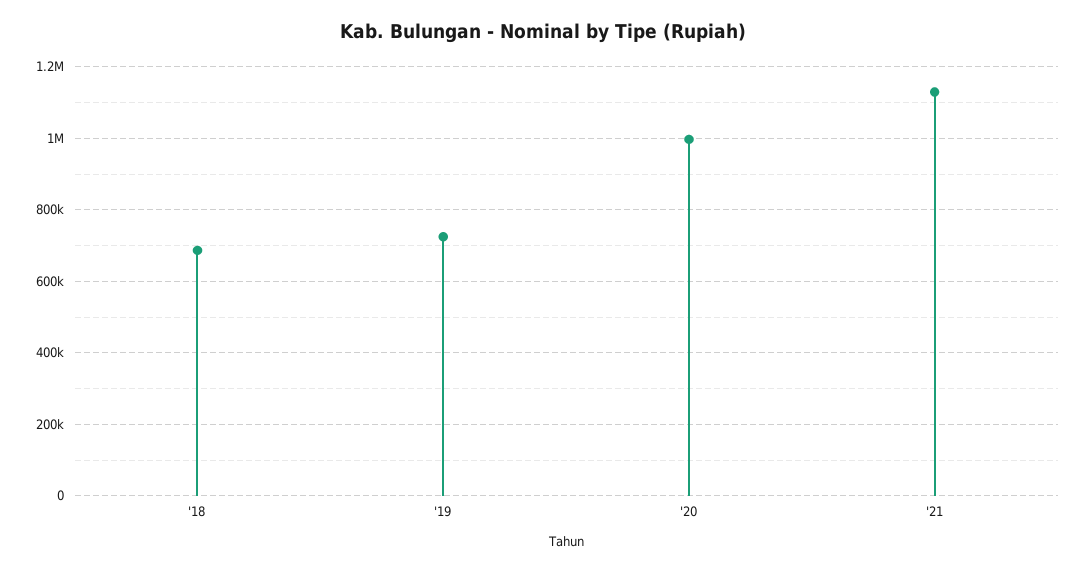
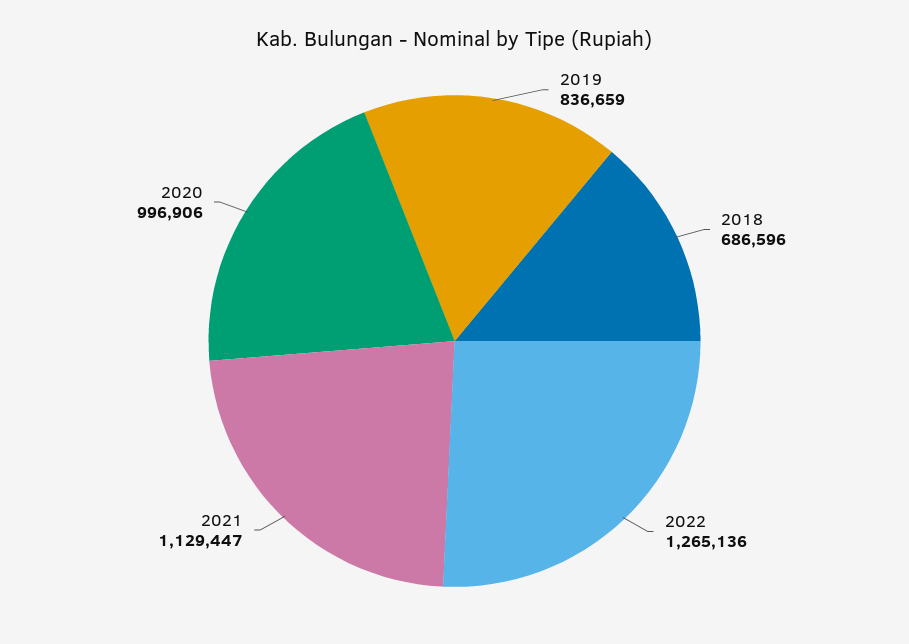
'19: 720000 -> 836659
2022: none -> 1265136

